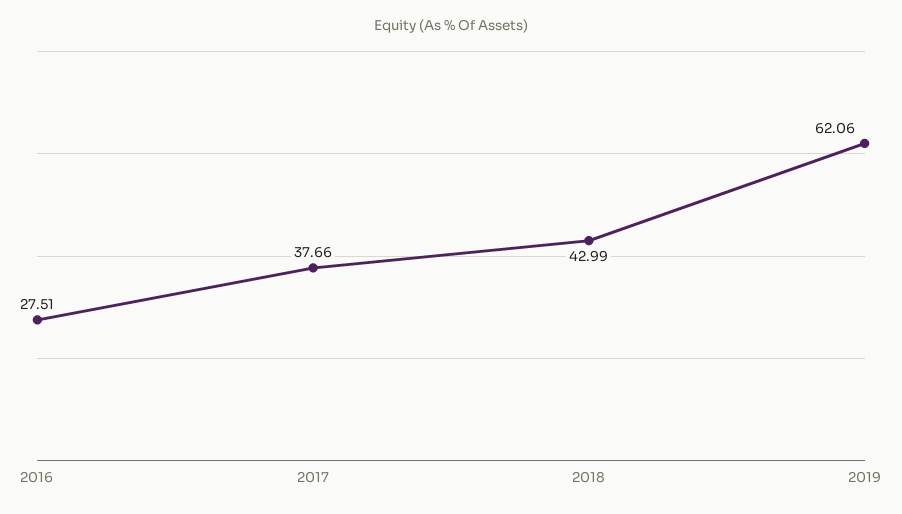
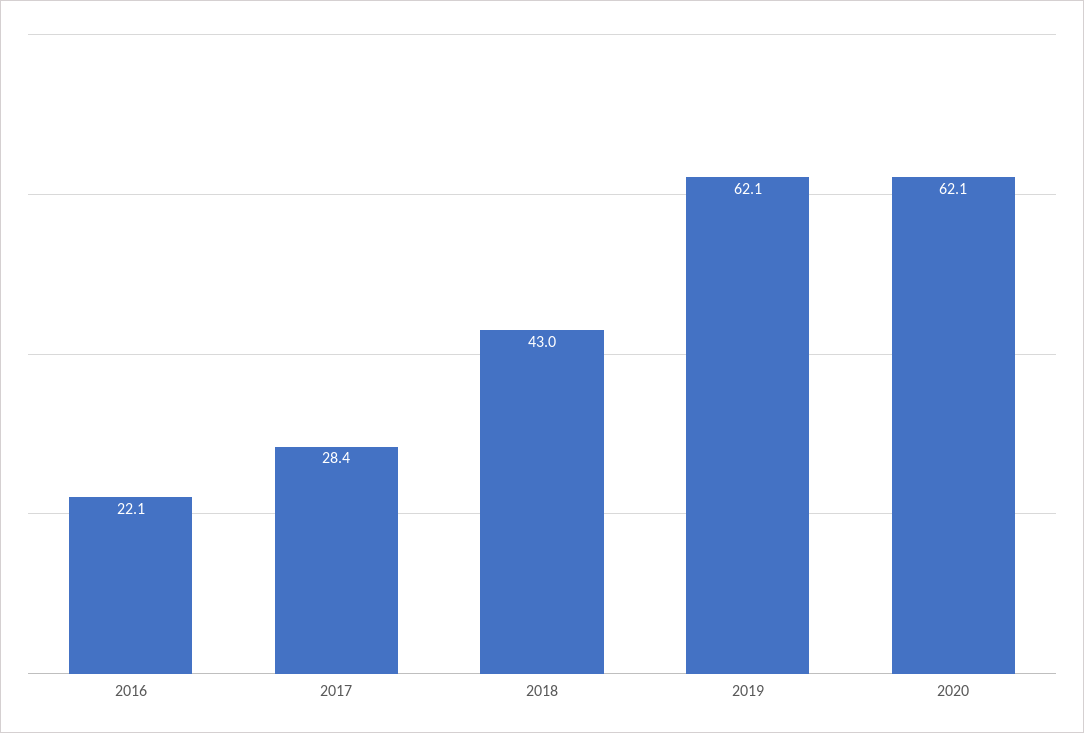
2016: 27.51 -> 22.1
2017: 37.66 -> 28.4
2020: none -> 62.1

